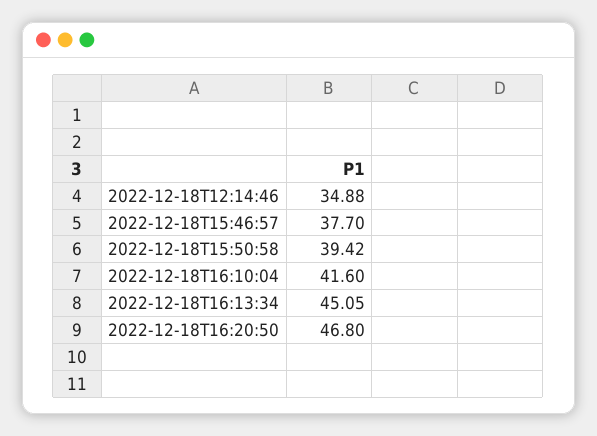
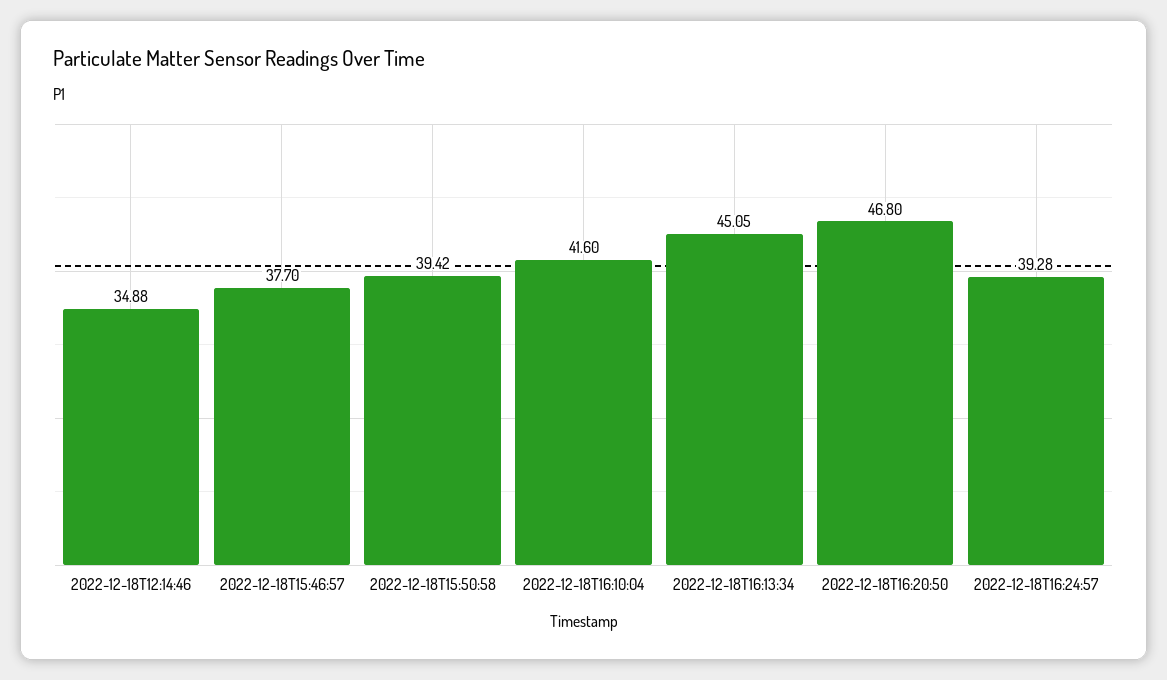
2022-12-18T16:24:57: none -> 39.28

